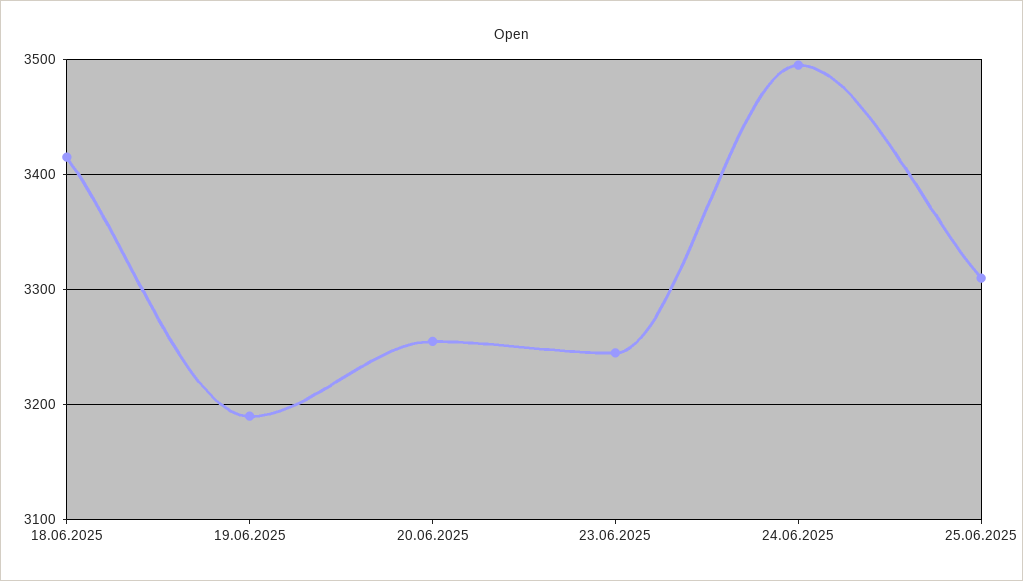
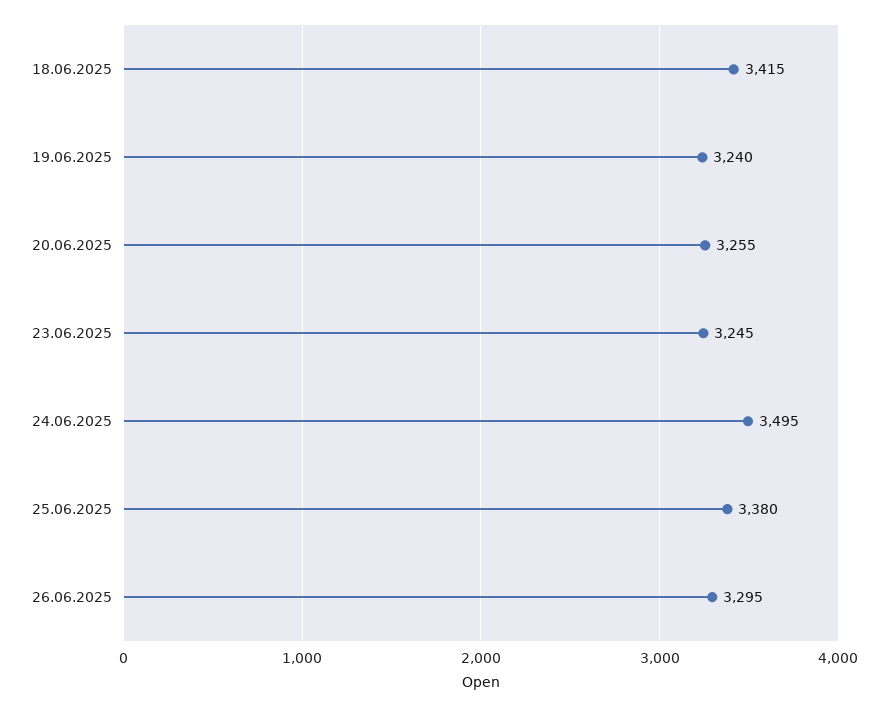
19.06.2025: 3190 -> 3240
25.06.2025: 3310 -> 3380
26.06.2025: none -> 3295

